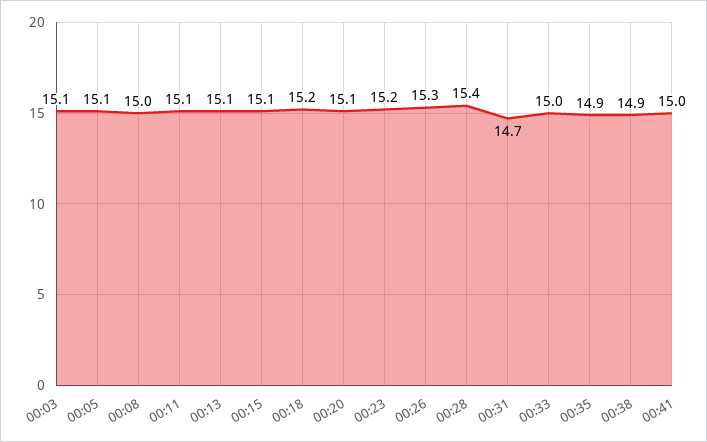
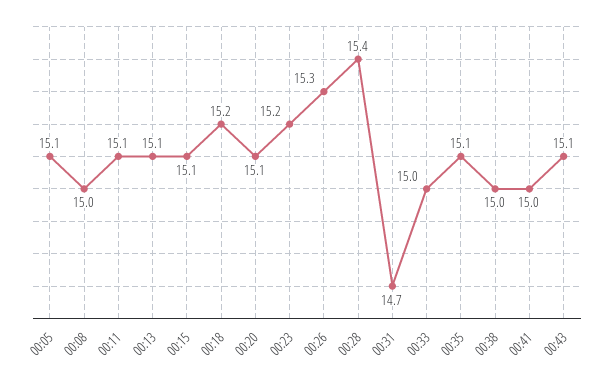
00:03: 15.1 -> none
00:35: 14.9 -> 15.1
00:38: 14.9 -> 15
00:43: none -> 15.1

